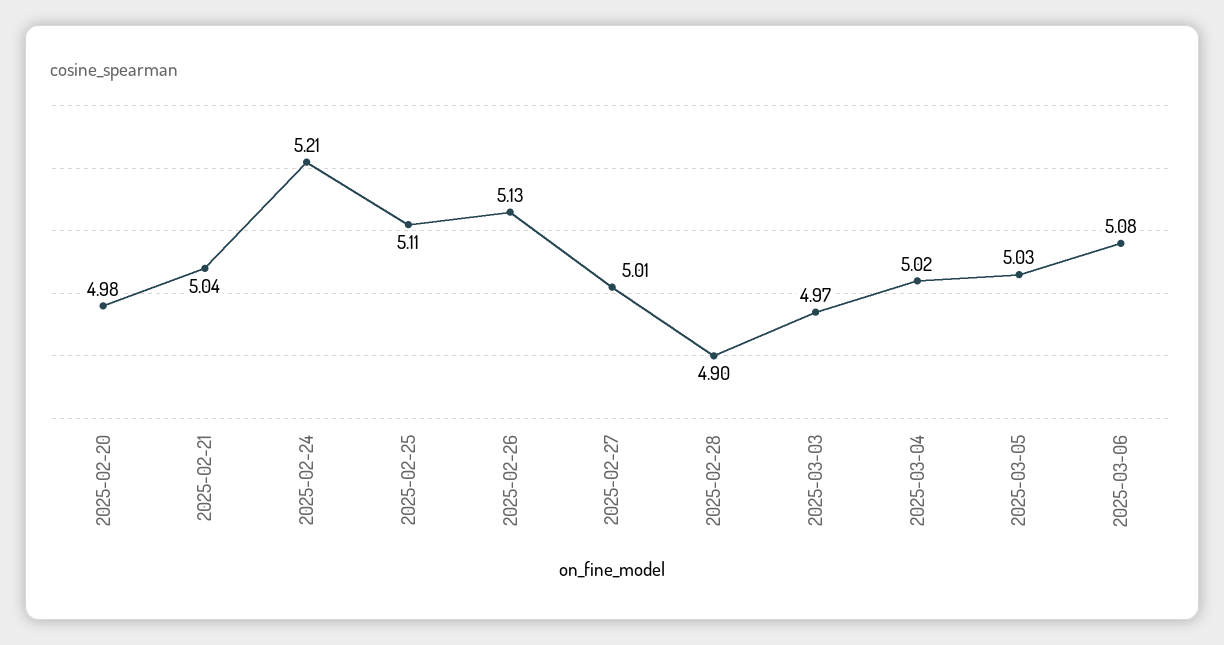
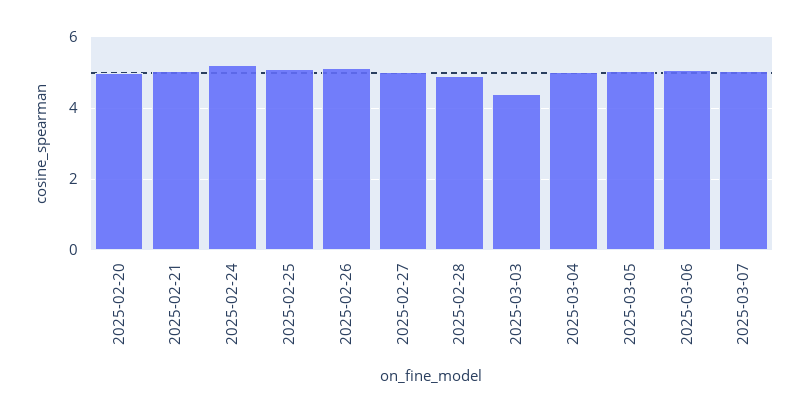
2025-03-03: 4.97 -> 4.4
2025-03-07: none -> 5

